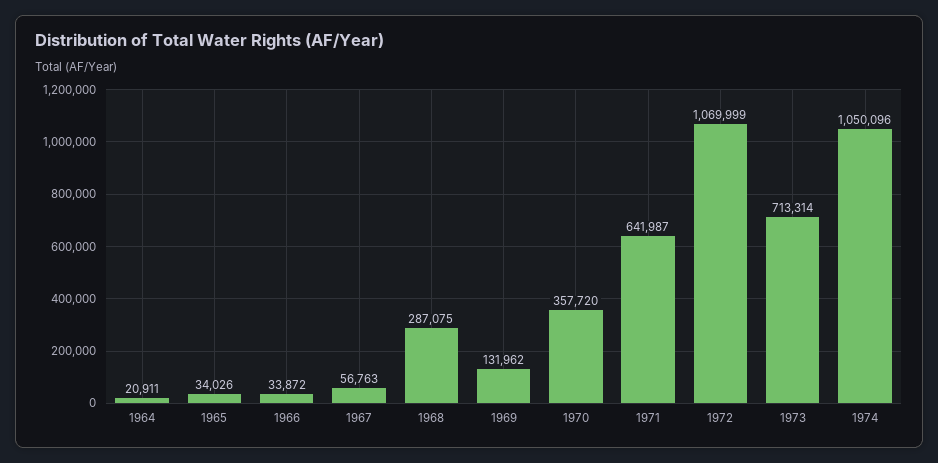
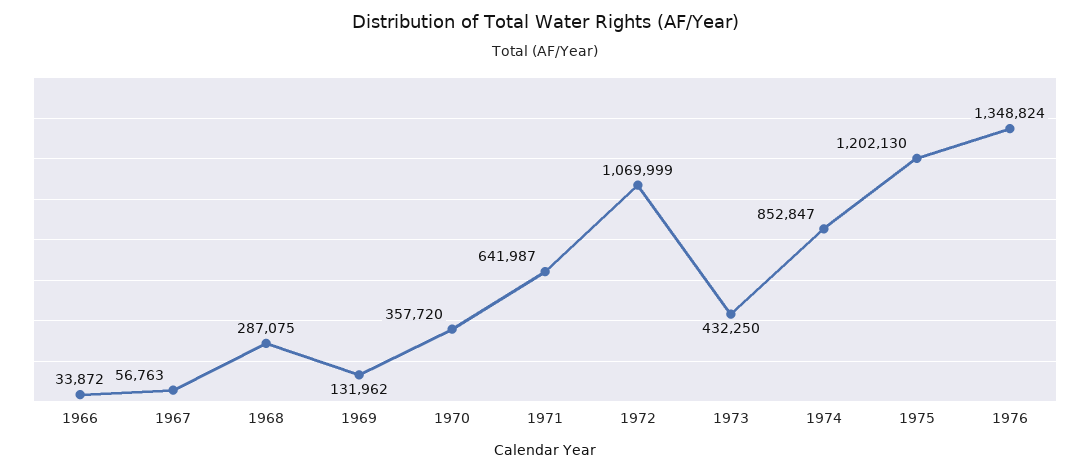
1964: 20911 -> none
1965: 34026 -> none
1973: 713314 -> 432250
1974: 1050096 -> 852847
1975: none -> 1202130
1976: none -> 1348824

